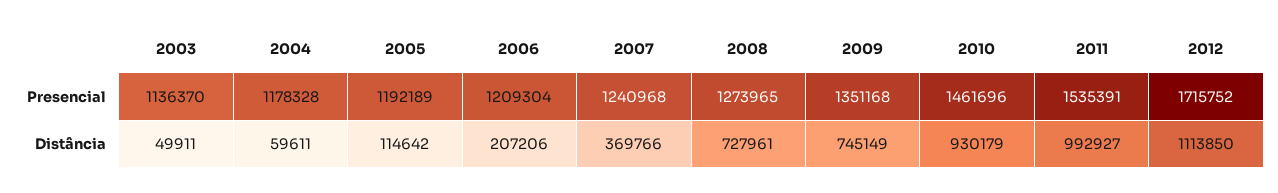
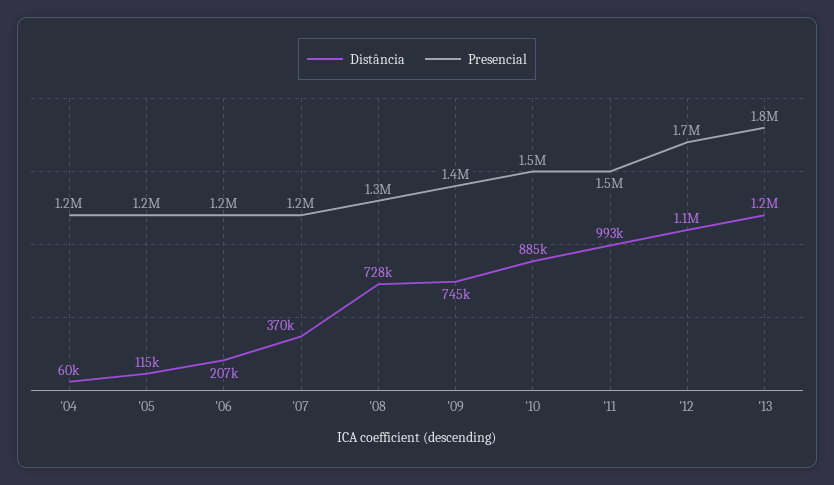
Presencial, 2003: 1136370 -> none
Distância, 2003: 49911 -> none
Distância, 2010: 930179 -> 885000
Distância, '13: none -> 1200000
Presencial, '13: none -> 1800000

